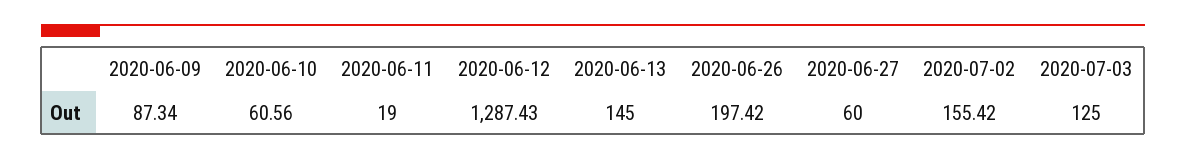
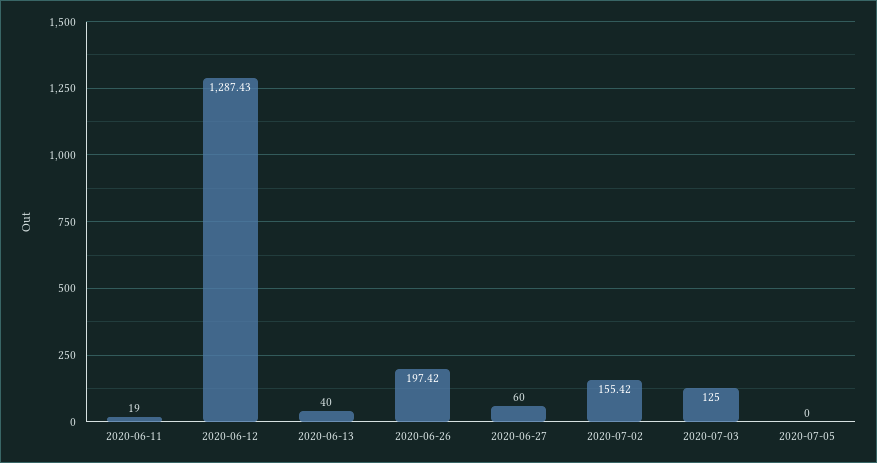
2020-06-09: 87.34 -> none
2020-06-10: 60.56 -> none
2020-06-13: 145 -> 40
2020-07-05: none -> 0

